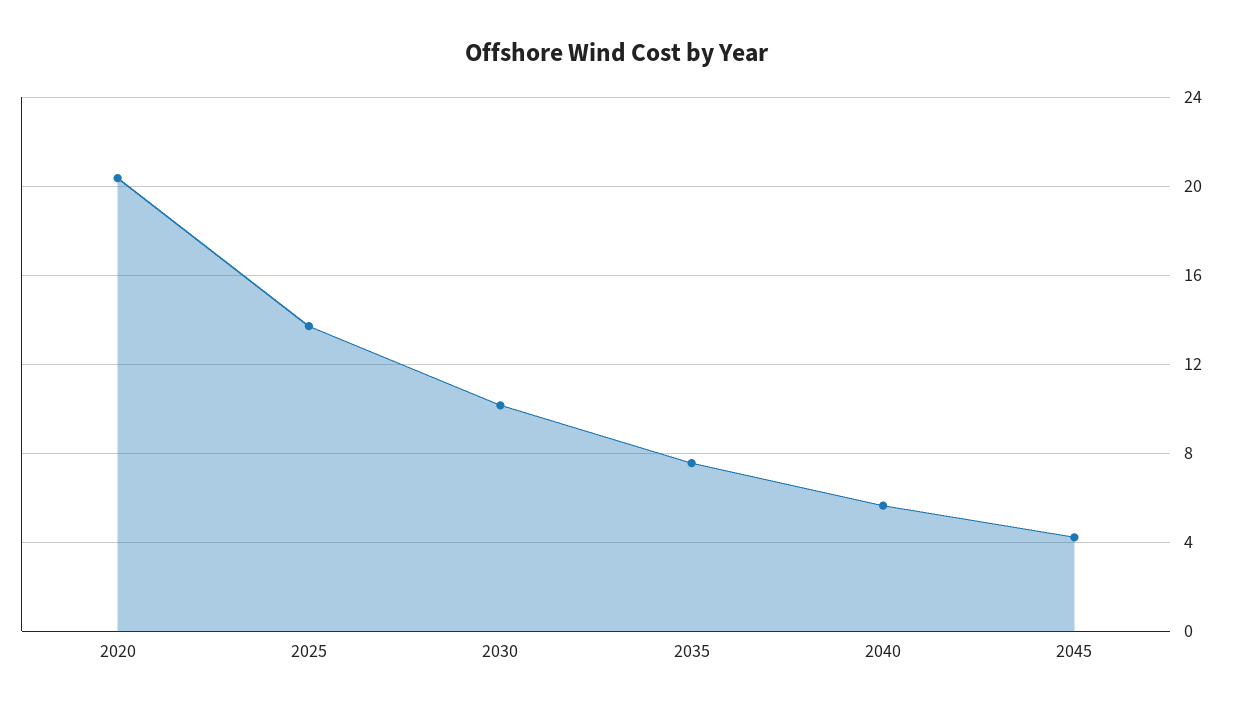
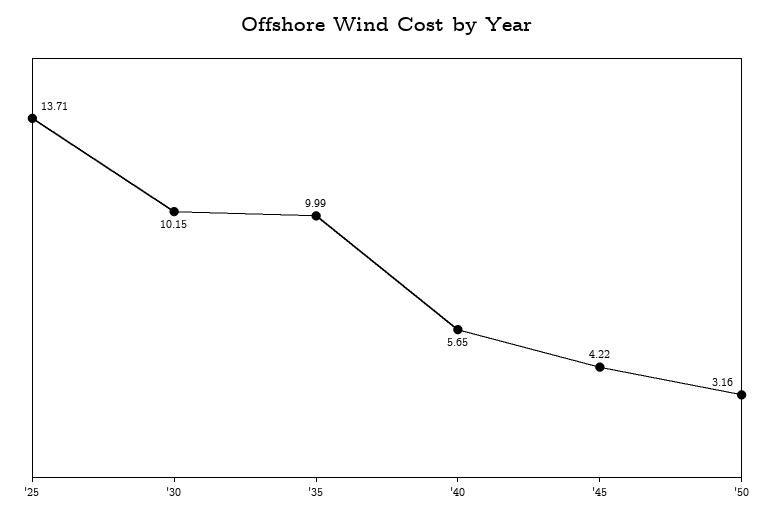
2020: 20.5 -> none
2035: 7.5 -> 9.99
'50: none -> 3.16

